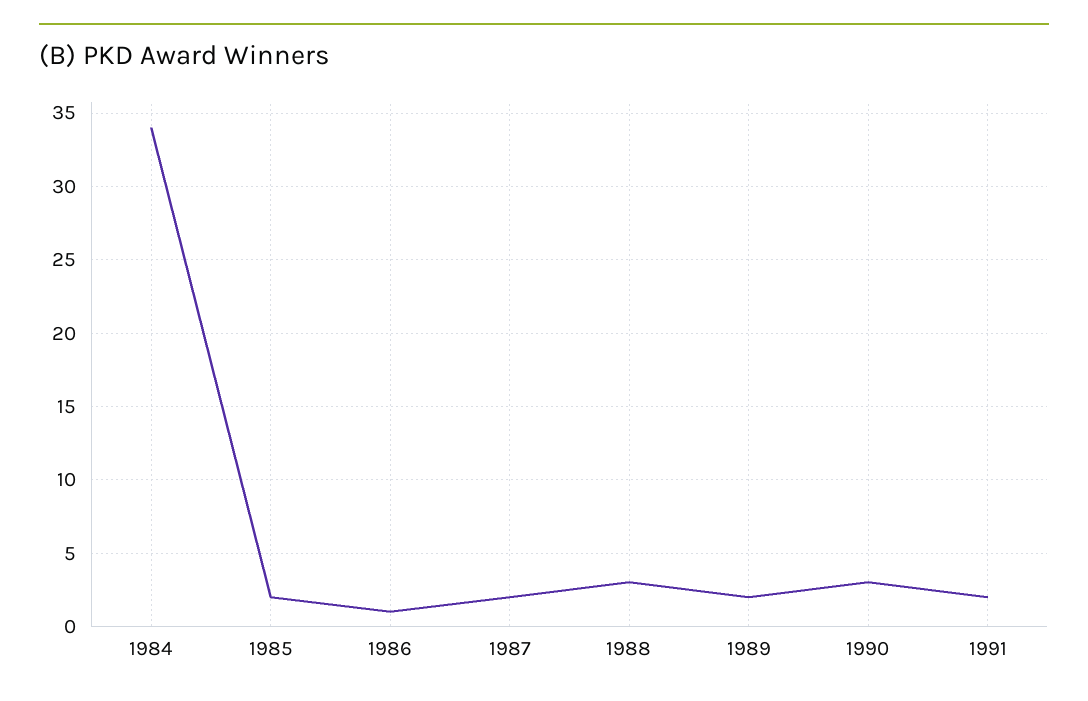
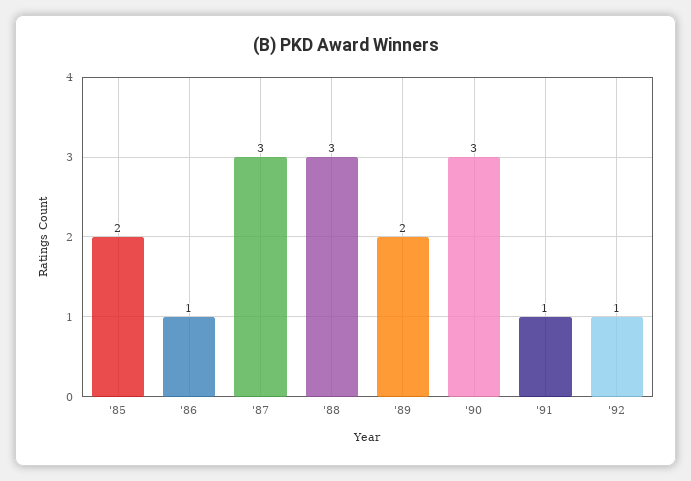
1984: 34 -> none
1987: 2 -> 3
1991: 2 -> 1
'92: none -> 1

